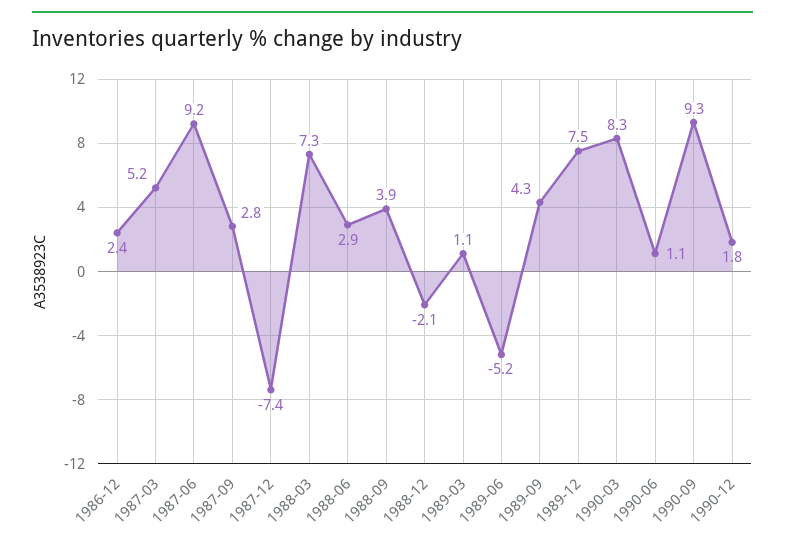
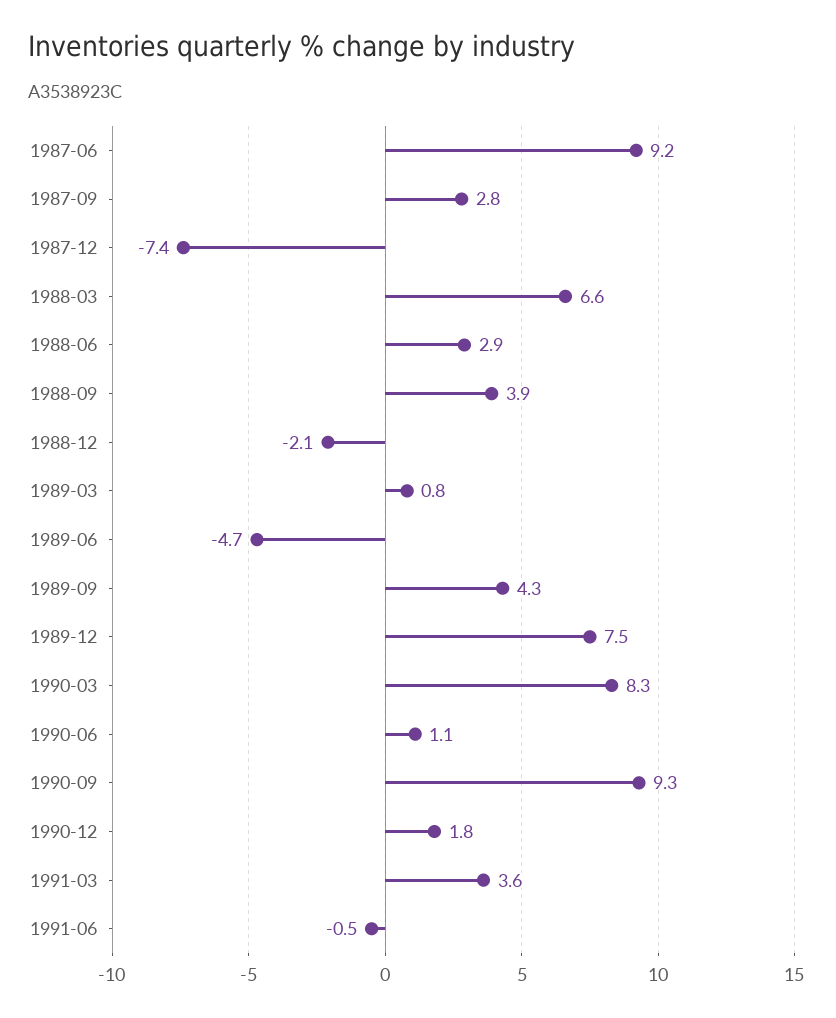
1986-12: 2.4 -> none
1987-03: 5.2 -> none
1988-03: 7.3 -> 6.6
1989-03: 1.1 -> 0.8
1989-06: -5.2 -> -4.7
1991-03: none -> 3.6
1991-06: none -> -0.5

